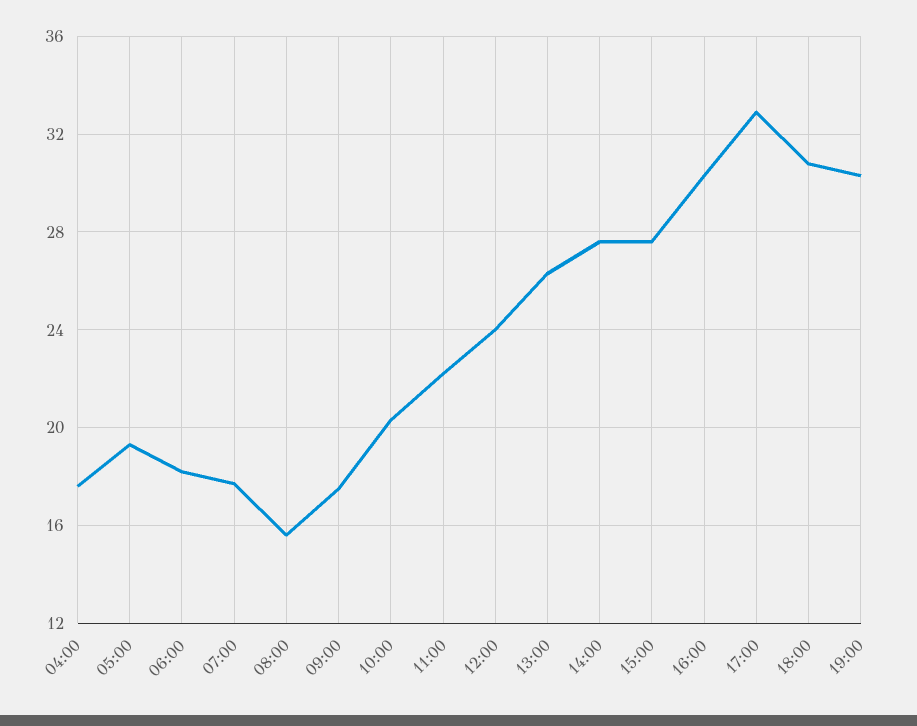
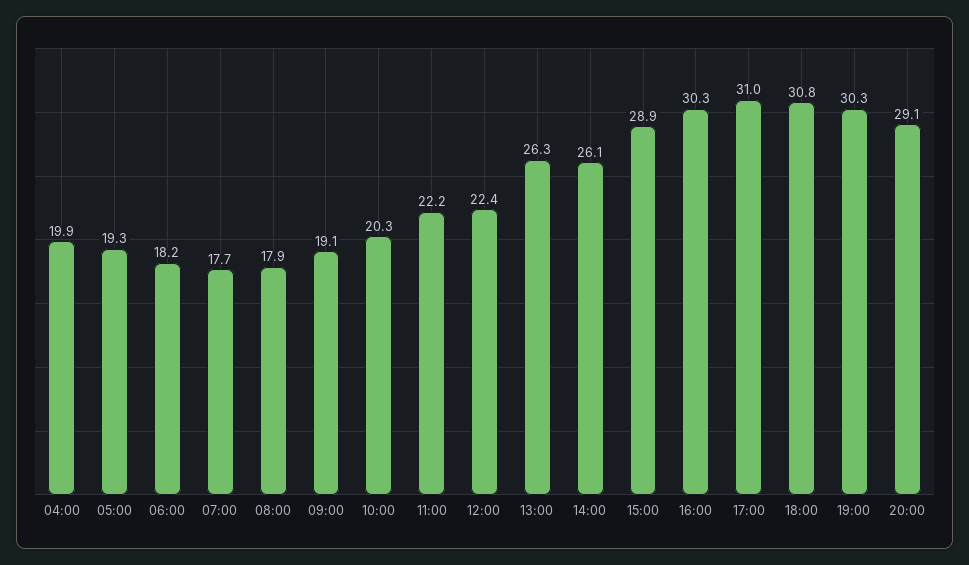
04:00: 17.5 -> 19.9
08:00: 15.5 -> 17.9
09:00: 17.5 -> 19.1
12:00: 24 -> 22.4
14:00: 27.5 -> 26.1
15:00: 27.5 -> 28.9
17:00: 33 -> 31
20:00: none -> 29.1

